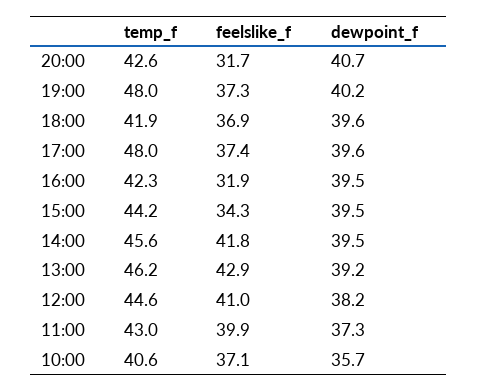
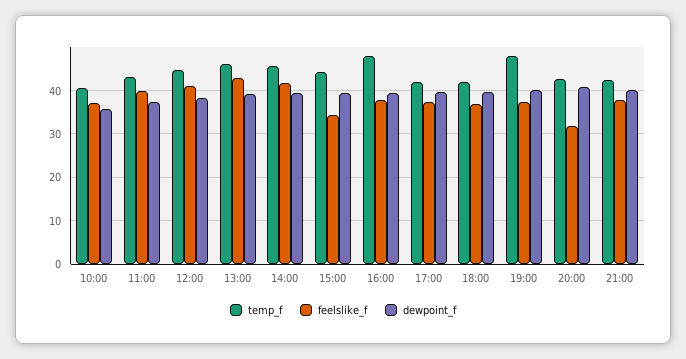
temp_f, 17:00: 48 -> 42
temp_f, 16:00: 42.3 -> 48
feelslike_f, 16:00: 31.9 -> 38
temp_f, 21:00: none -> 42
feelslike_f, 21:00: none -> 38
dewpoint_f, 21:00: none -> 40

